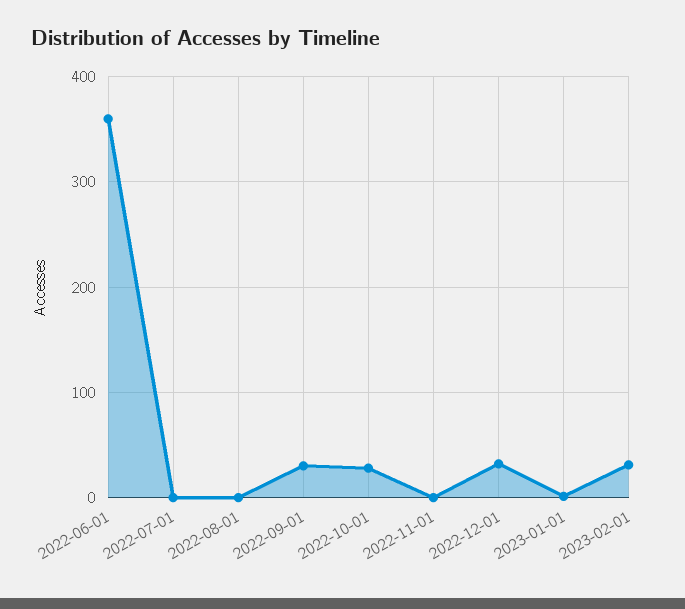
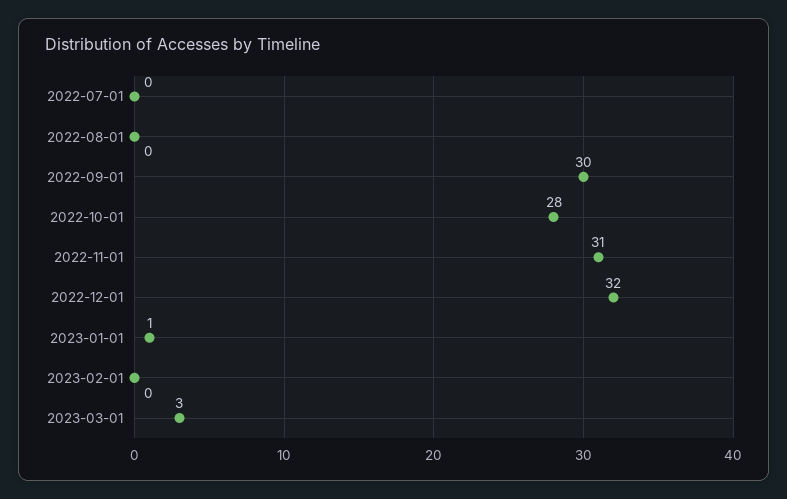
2022-06-01: 360 -> none
2022-11-01: 0 -> 31
2023-02-01: 30 -> 0
2023-03-01: none -> 3

